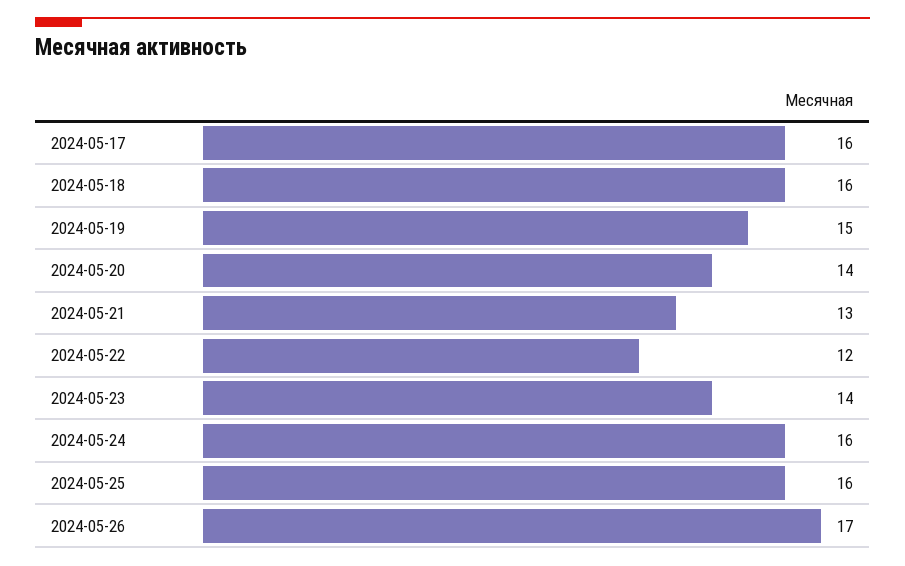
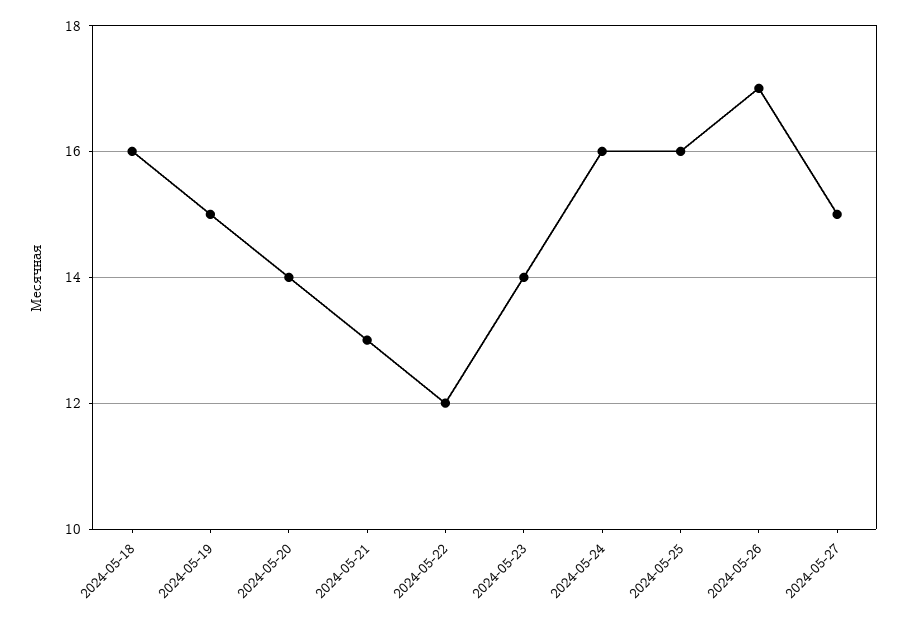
2024-05-17: 16 -> none
2024-05-27: none -> 15

